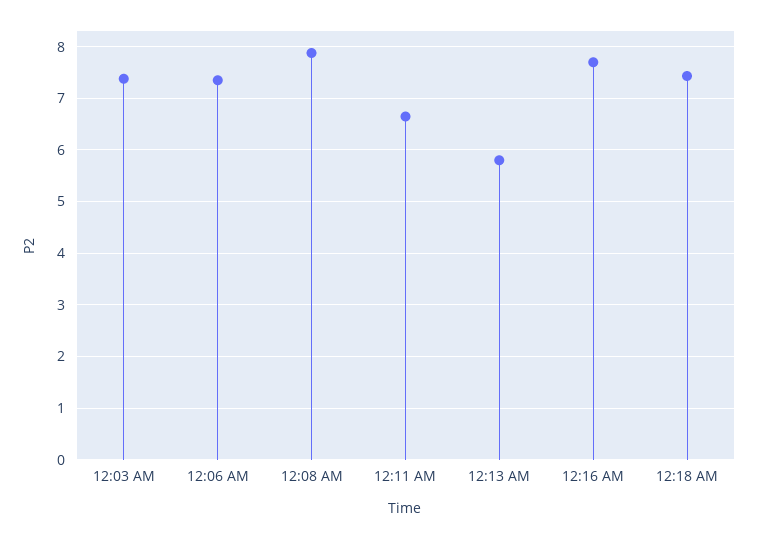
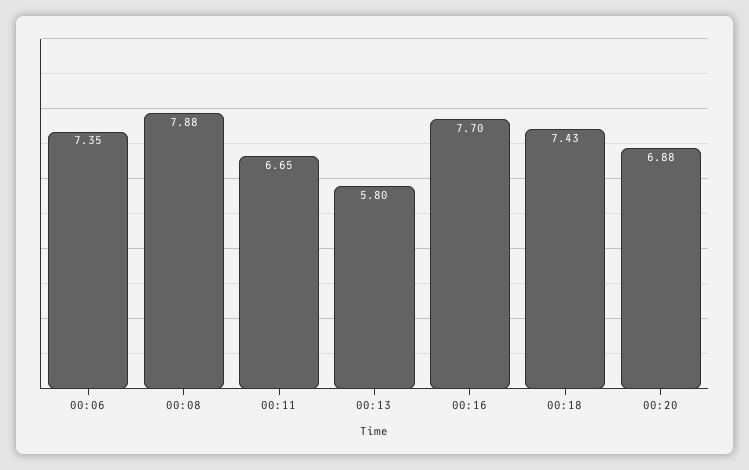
12:03 AM: 7.4 -> none
00:20: none -> 6.88

